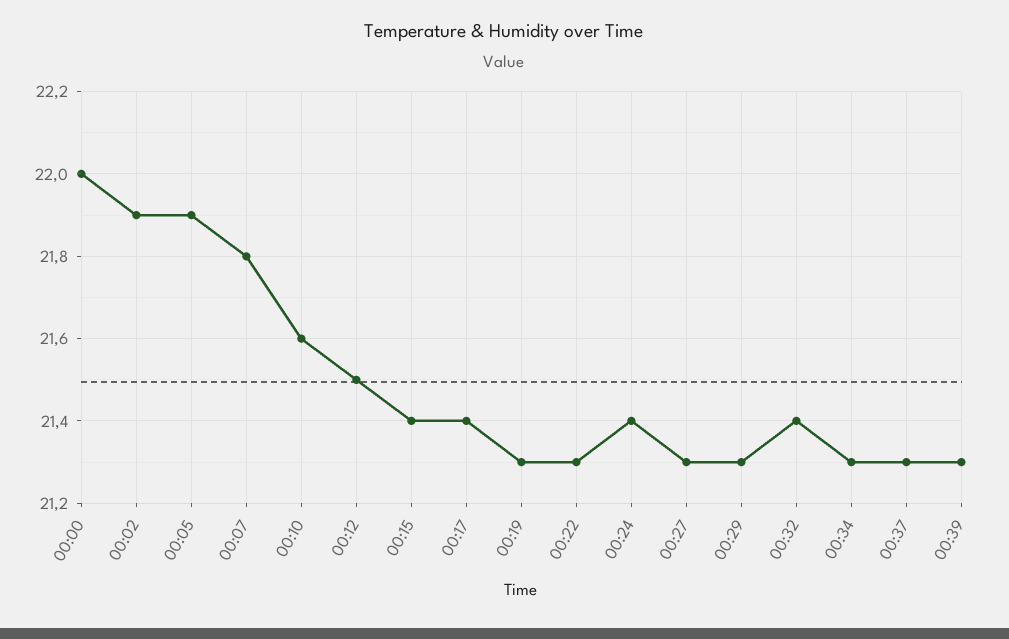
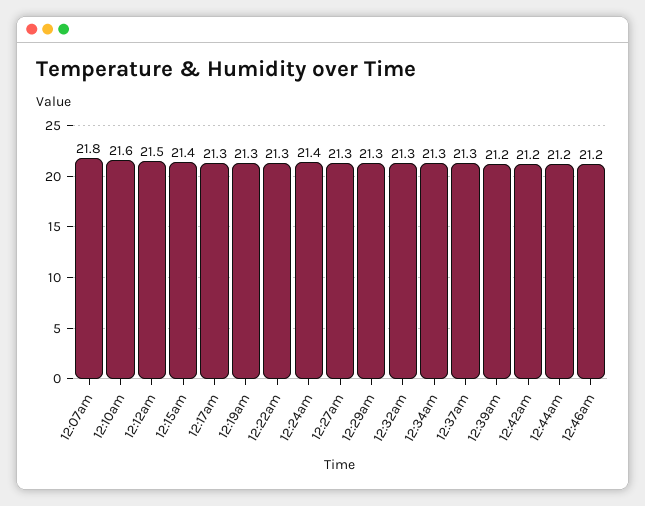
00:00: 22 -> none
00:02: 21.9 -> none
00:05: 21.9 -> none
00:17: 21.4 -> 21.3
00:32: 21.4 -> 21.3
00:39: 21.3 -> 21.2
12:42am: none -> 21.2
12:44am: none -> 21.2
12:46am: none -> 21.2

